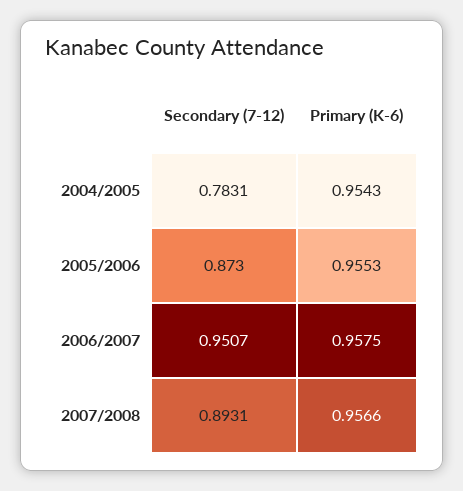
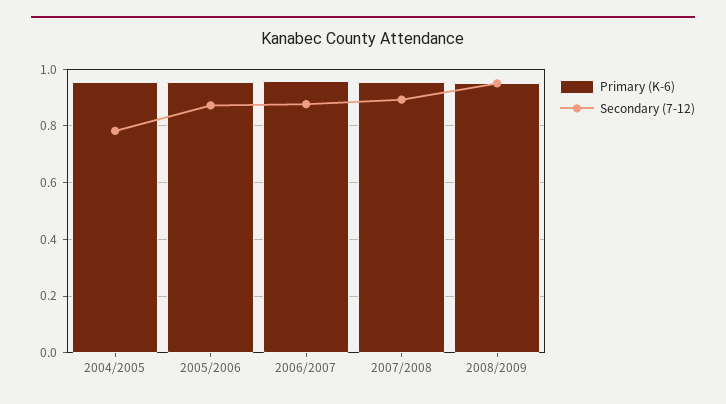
Secondary (7-12), 2006/2007: 0.9507 -> 0.875
Primary (K-6), 2008/2009: none -> 0.95
Secondary (7-12), 2008/2009: none -> 0.95

